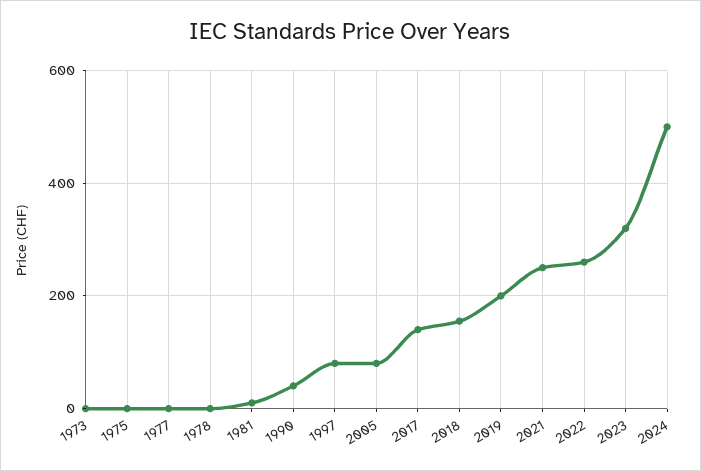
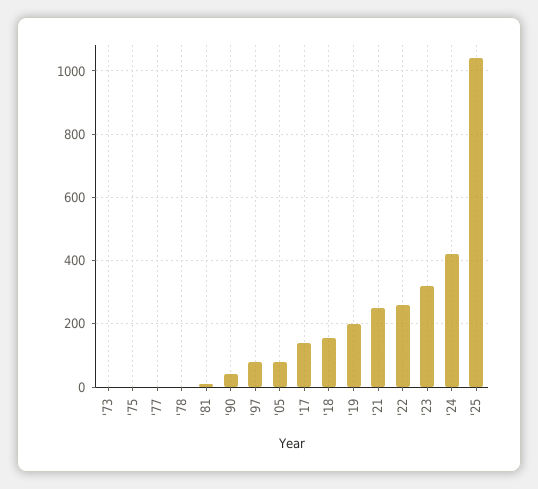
2024: 500 -> 420
'25: none -> 1040

